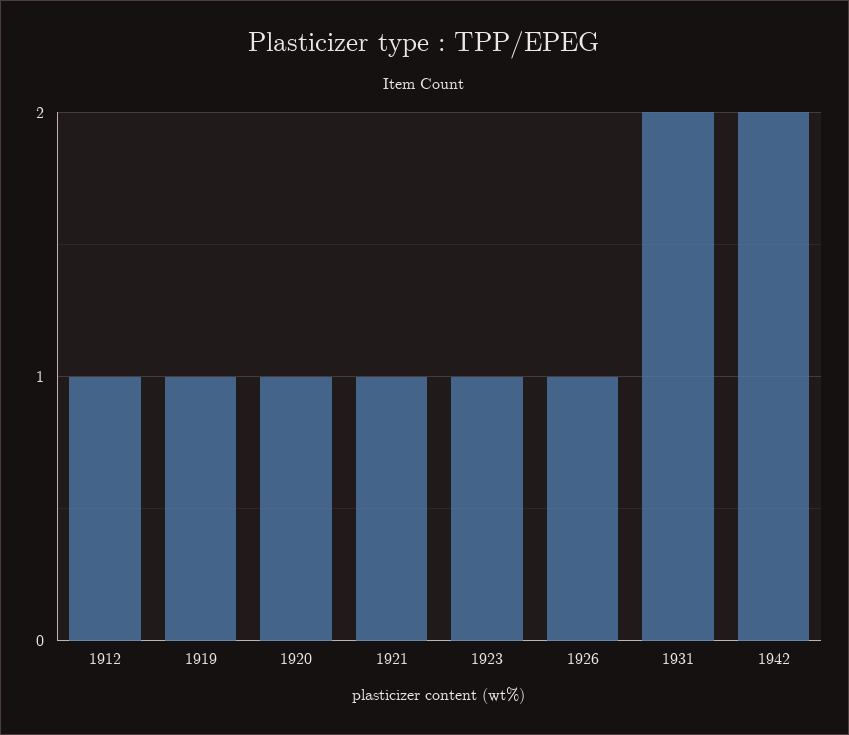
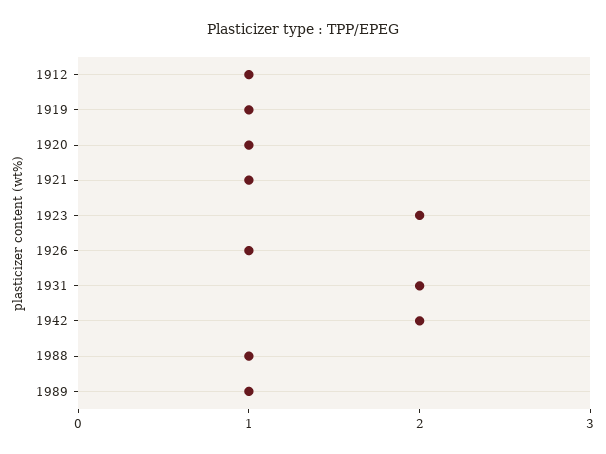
1923: 1 -> 2
1988: none -> 1
1989: none -> 1

